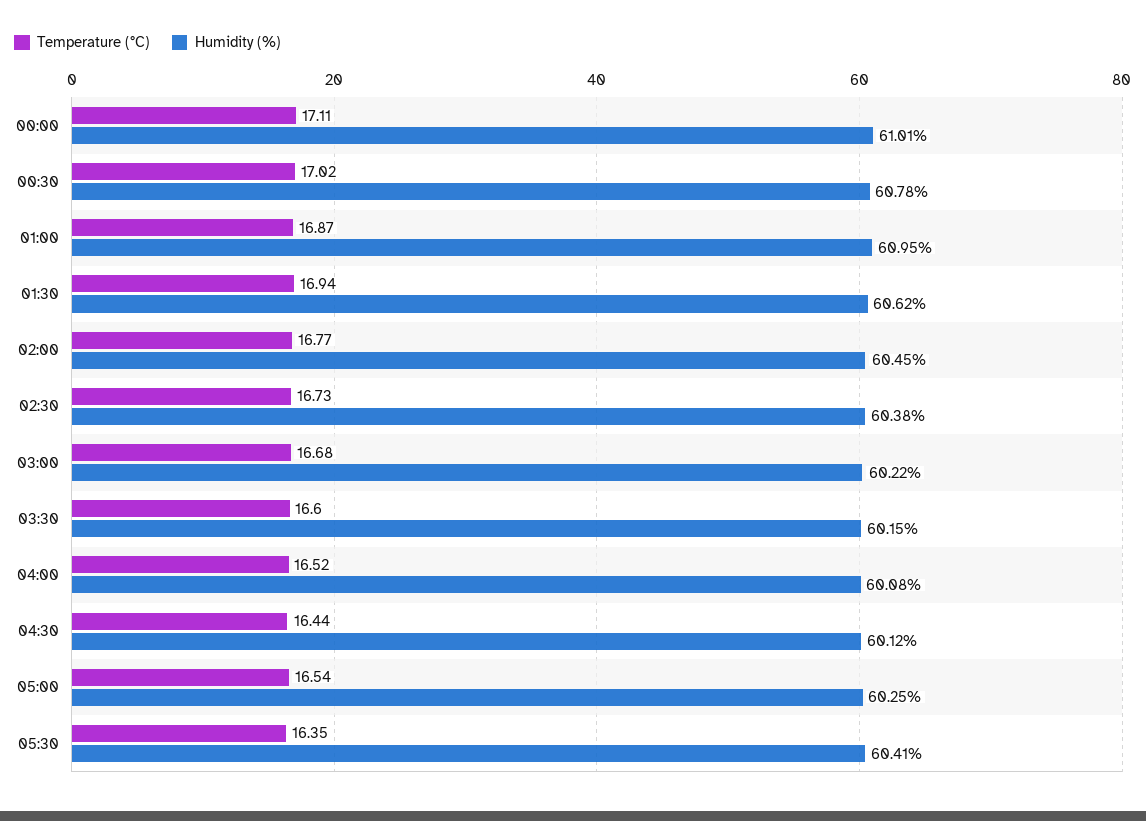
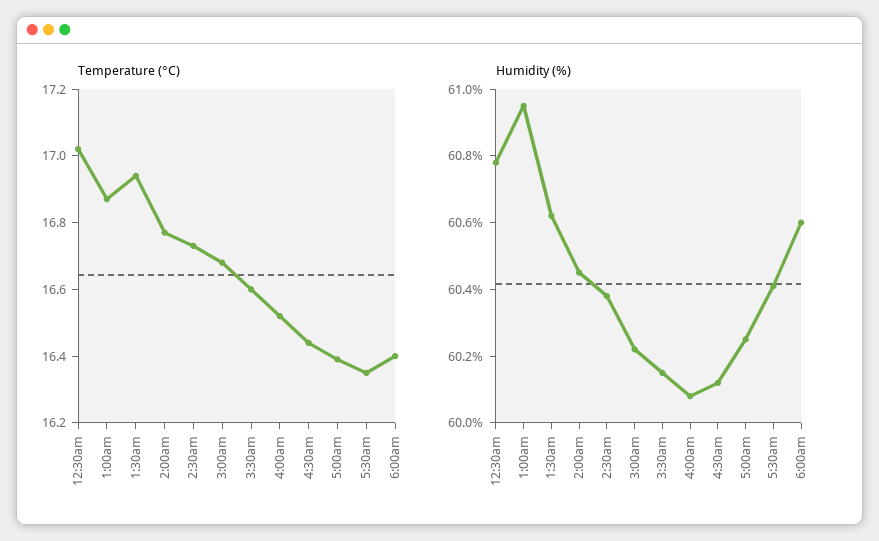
Temperature (°C), 00:00: 17.11 -> none
Humidity (%), 00:00: 61.01 -> none
Temperature (°C), 05:00: 16.54 -> 16.4
Temperature (°C), 6:00am: none -> 16.4
Humidity (%), 6:00am: none -> 60.6

